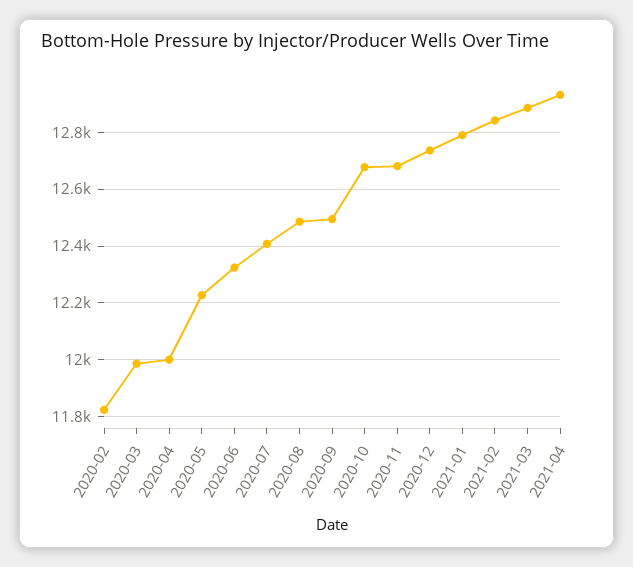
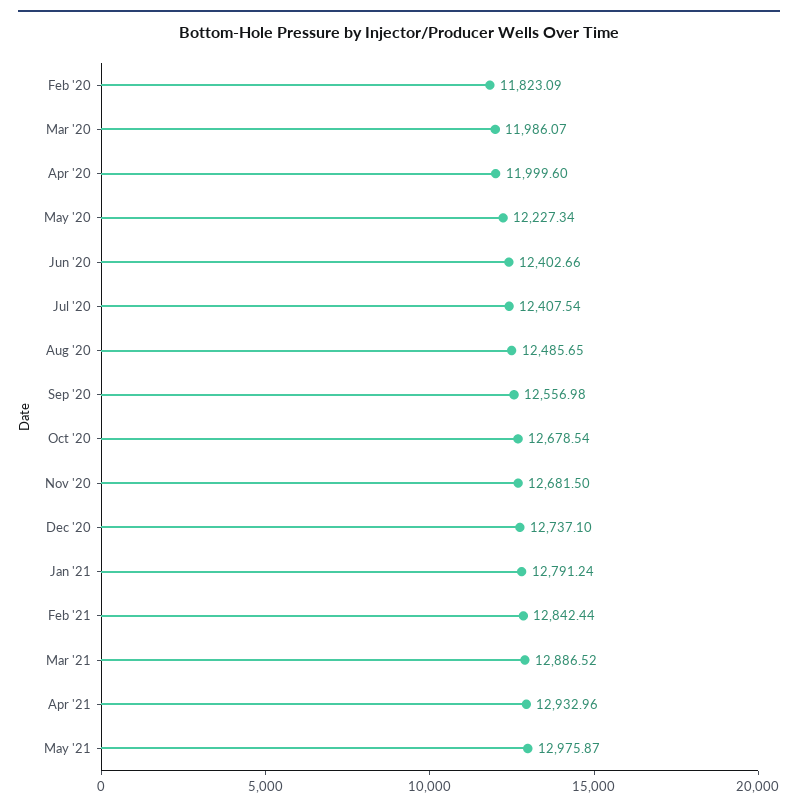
2020-06: 12325 -> 12402.66
2020-09: 12500 -> 12556.98
May '21: none -> 12975.87

